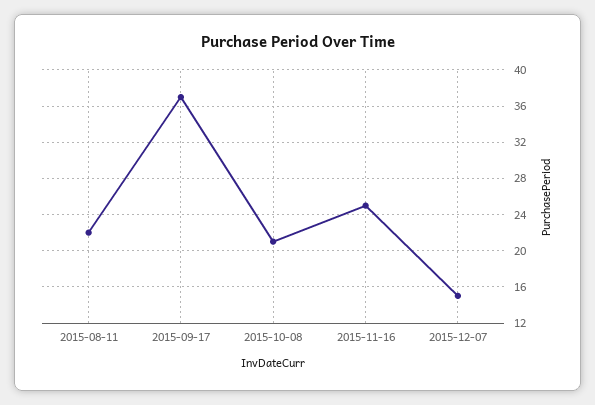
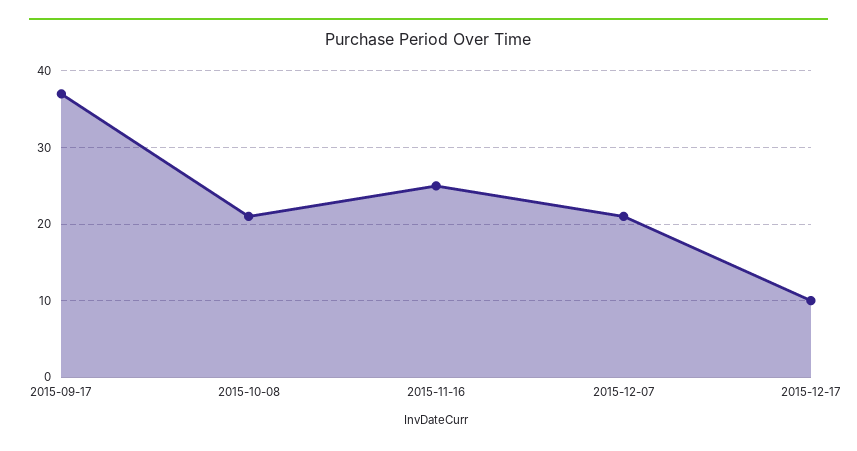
2015-08-11: 22 -> none
2015-12-07: 15 -> 21
2015-12-17: none -> 10

